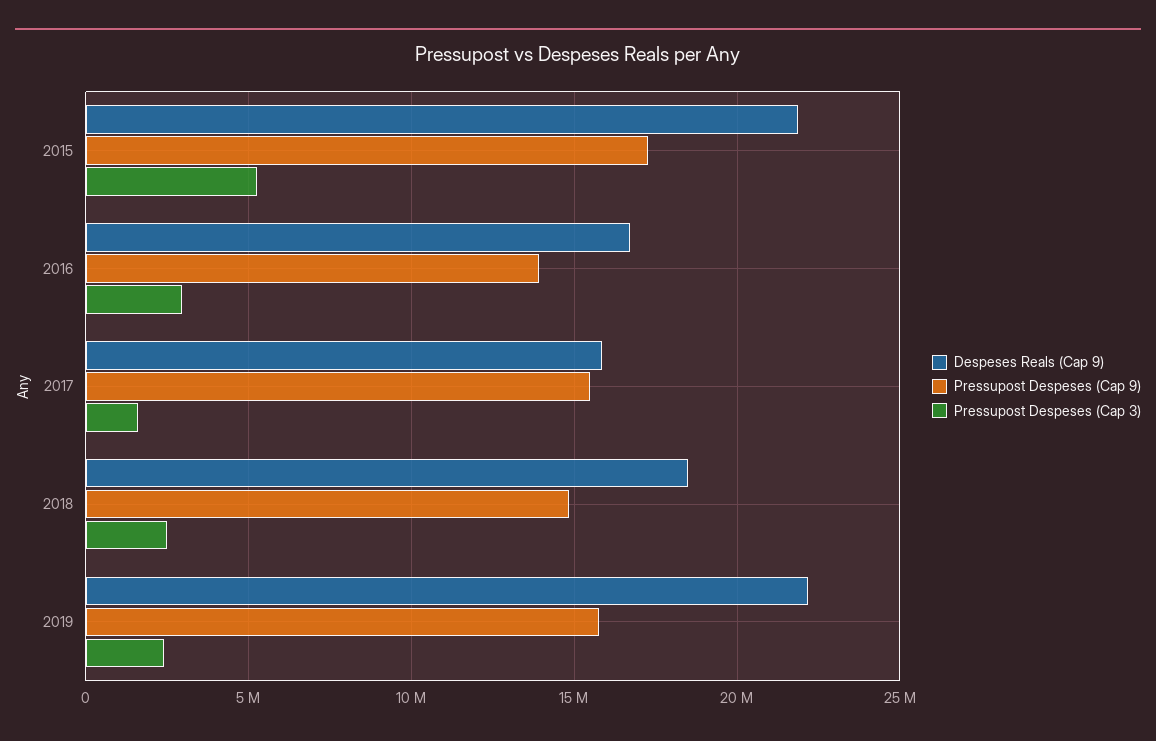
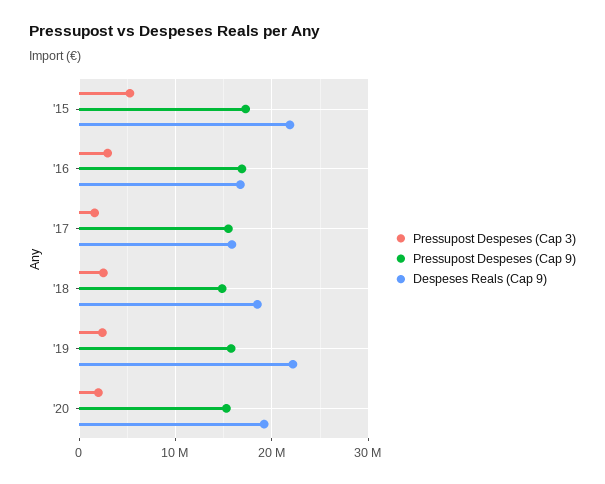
Pressupost Despeses (Cap 9), 2016: 14000000 -> 17000000
Pressupost Despeses (Cap 3), '20: none -> 2000000
Pressupost Despeses (Cap 9), '20: none -> 15000000
Despeses Reals (Cap 9), '20: none -> 19000000

